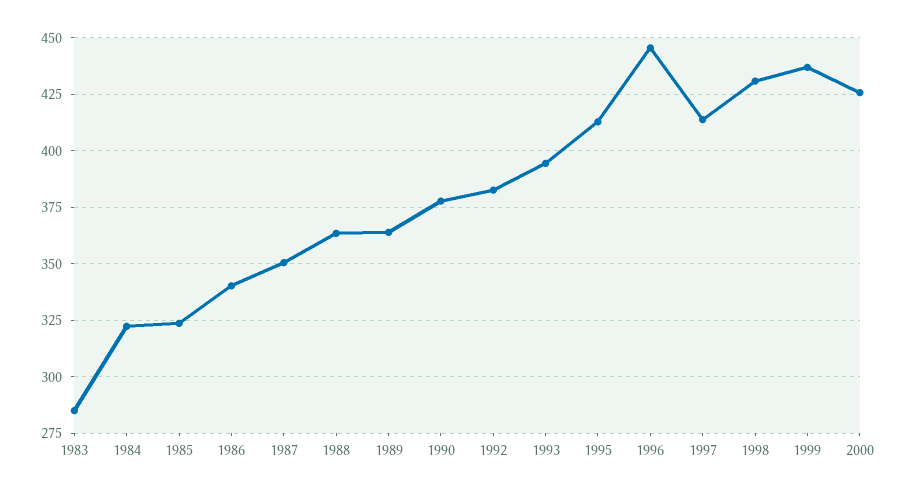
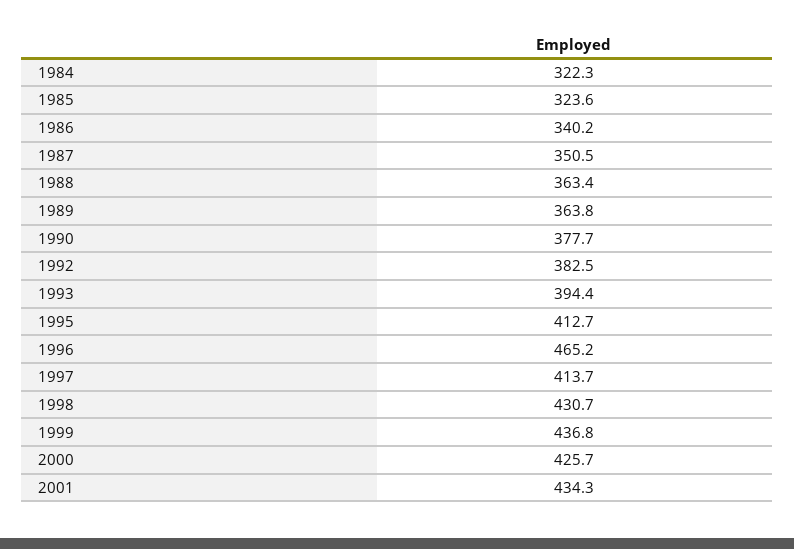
1983: 285 -> none
1996: 445 -> 465.2
2001: none -> 434.3

